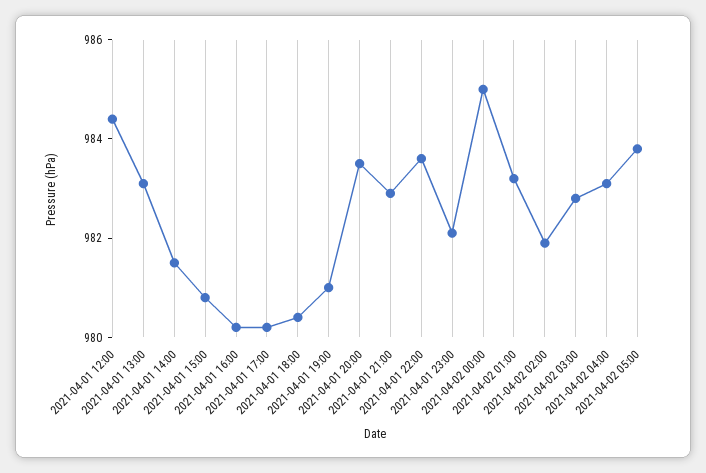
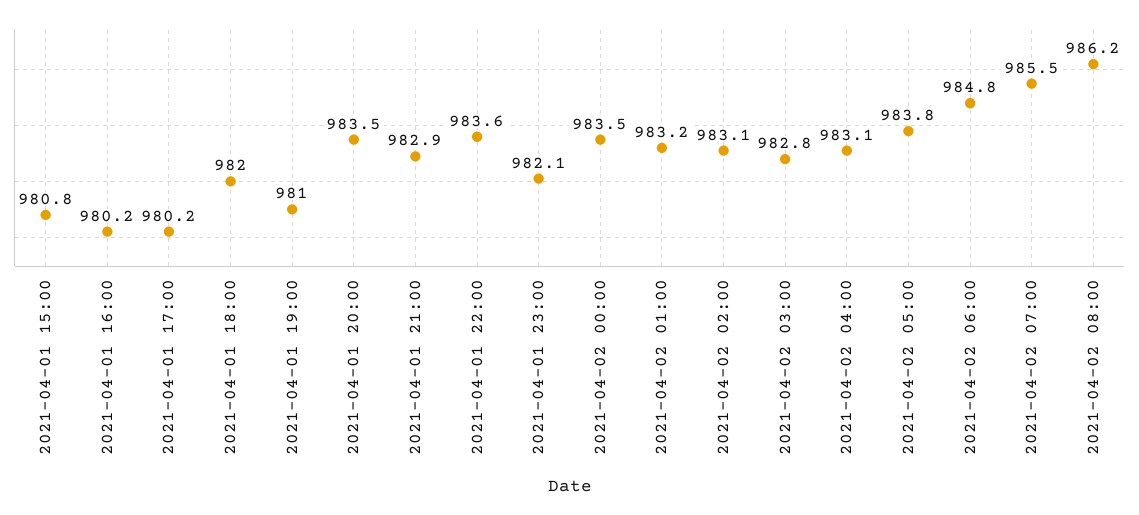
2021-04-01 12:00: 984.5 -> none
2021-04-01 13:00: 983 -> none
2021-04-01 14:00: 981.5 -> none
2021-04-01 18:00: 980.5 -> 982
2021-04-02 00:00: 985 -> 983.5
2021-04-02 02:00: 982 -> 983.1
2021-04-02 06:00: none -> 984.8
2021-04-02 07:00: none -> 985.5
2021-04-02 08:00: none -> 986.2

